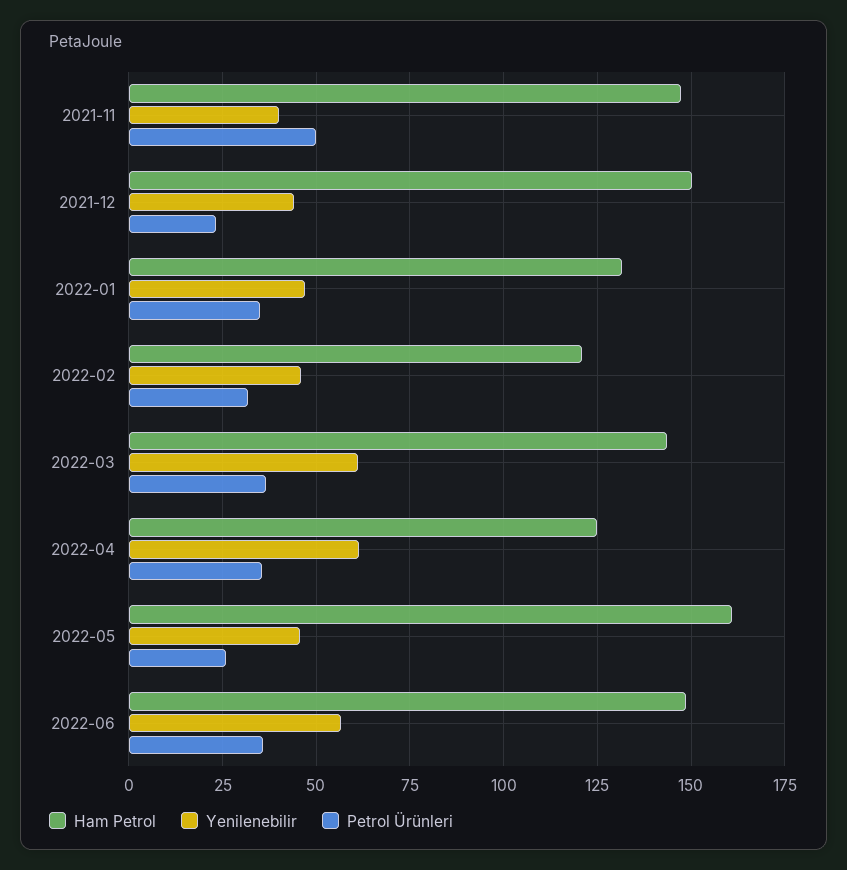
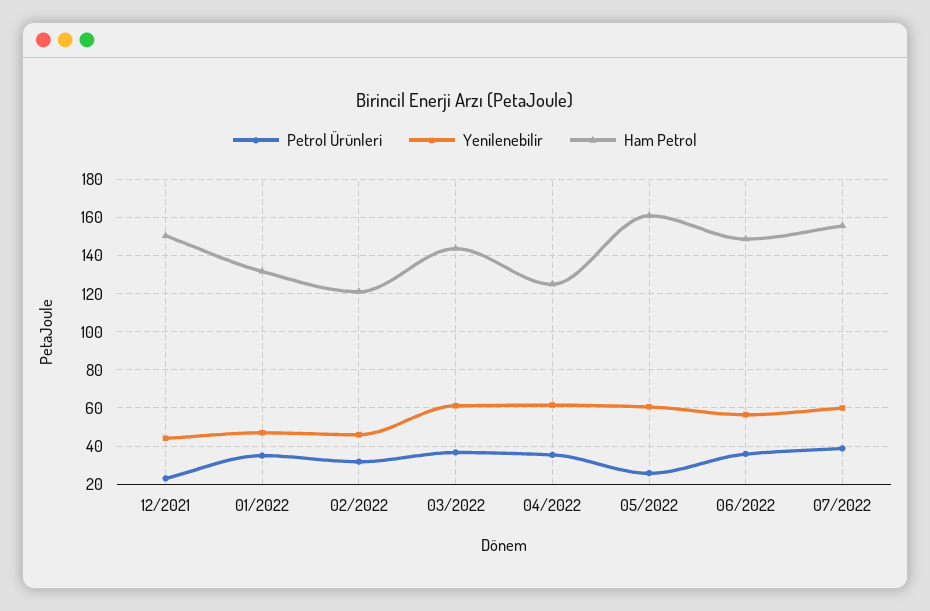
Ham Petrol, 2021-11: 147.5 -> none
Yenilenebilir, 2021-11: 40 -> none
Petrol Ürünleri, 2021-11: 50 -> none
Yenilenebilir, 2022-05: 45 -> 60
Petrol Ürünleri, 07/2022: none -> 40
Yenilenebilir, 07/2022: none -> 60
Ham Petrol, 07/2022: none -> 155

